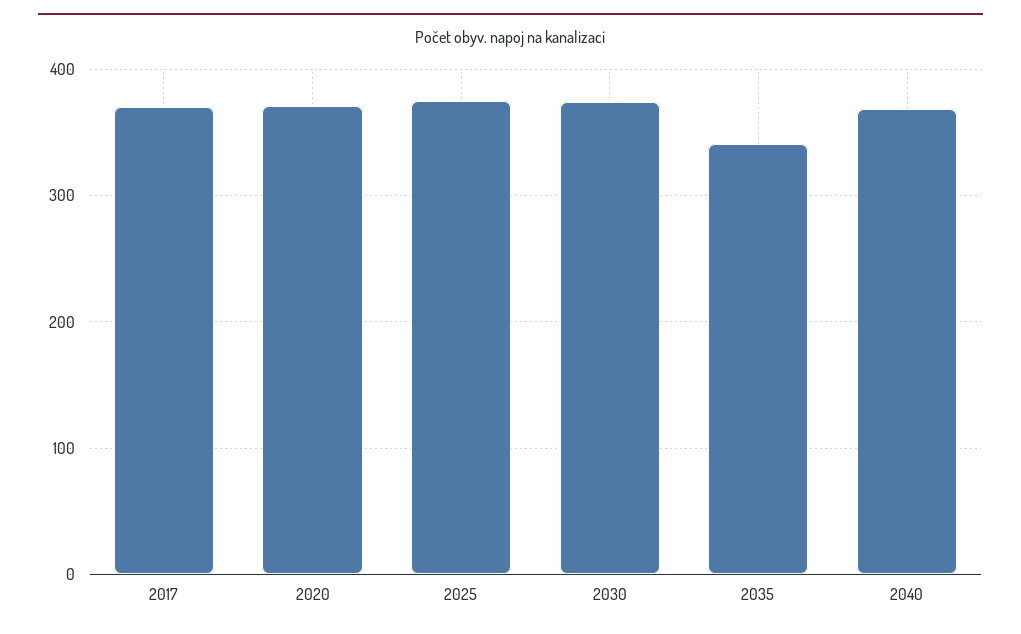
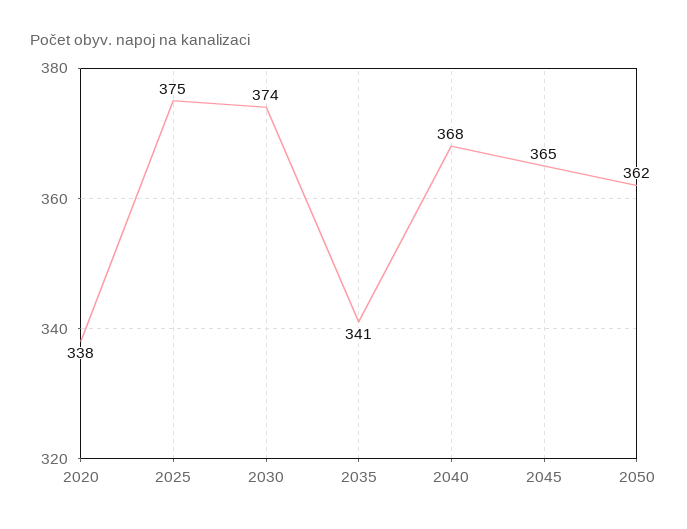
2017: 370 -> none
2020: 370 -> 338
2045: none -> 365
2050: none -> 362

